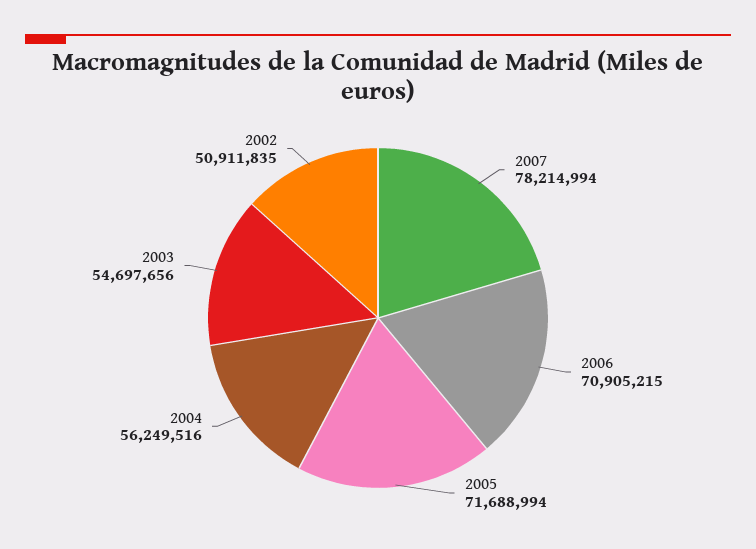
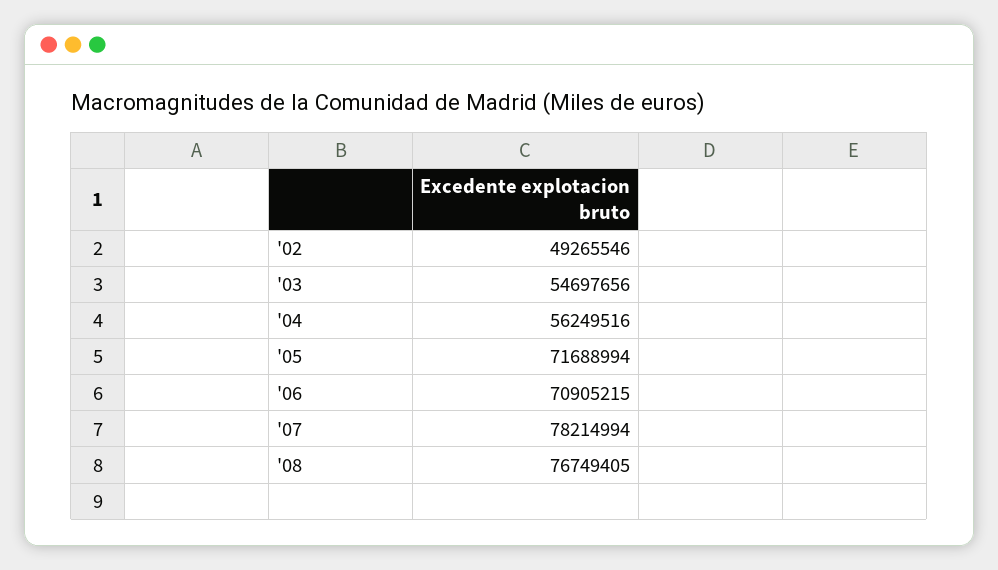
2002: 50911835 -> 49265546
'08: none -> 76749405

